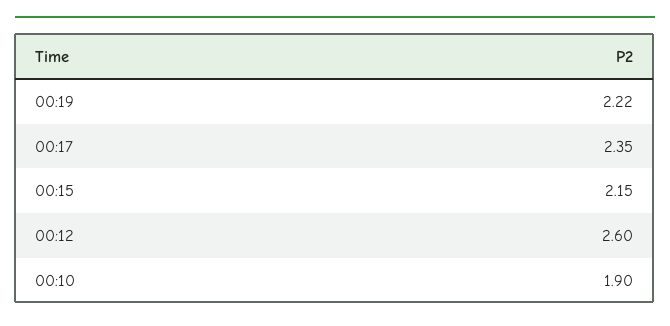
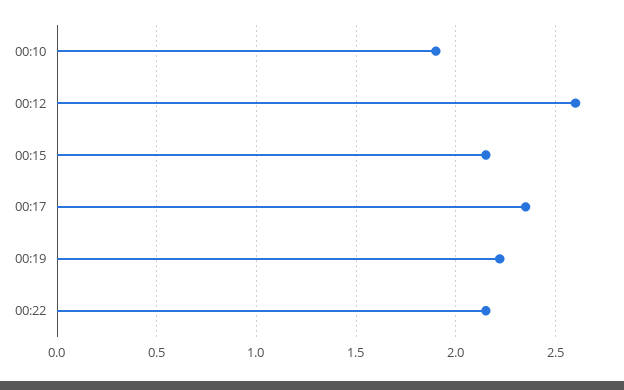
00:22: none -> 2.15

